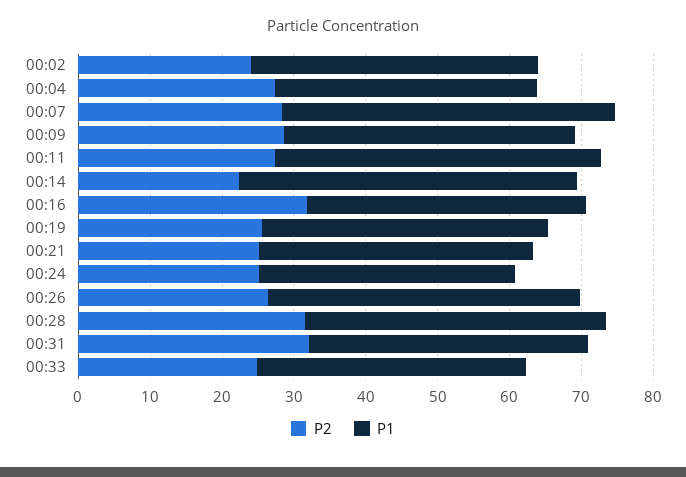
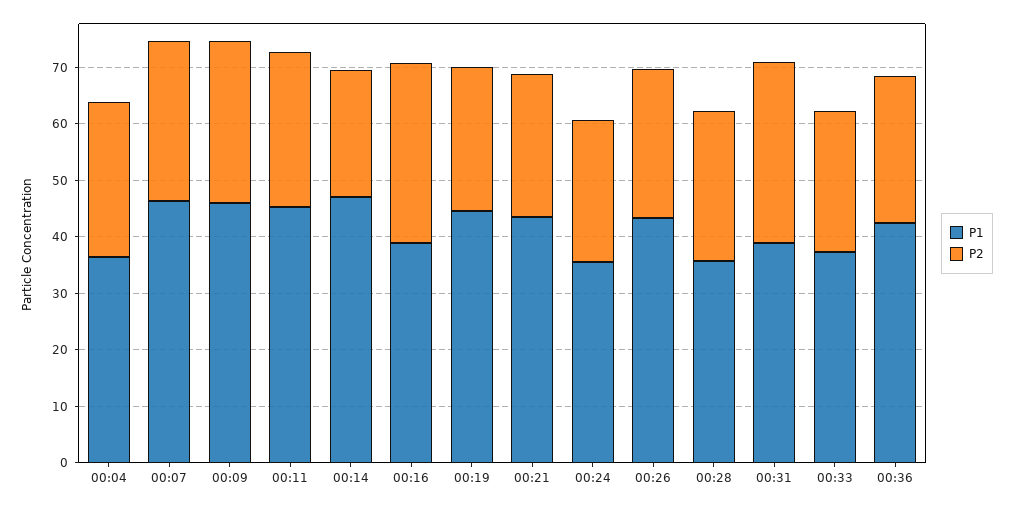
P2, 00:02: 24 -> none
P1, 00:02: 40 -> none
P1, 00:09: 40 -> 46
P1, 00:19: 40 -> 44
P1, 00:21: 38 -> 44
P2, 00:28: 32 -> 26
P1, 00:28: 42 -> 36
P1, 00:36: none -> 42
P2, 00:36: none -> 26

